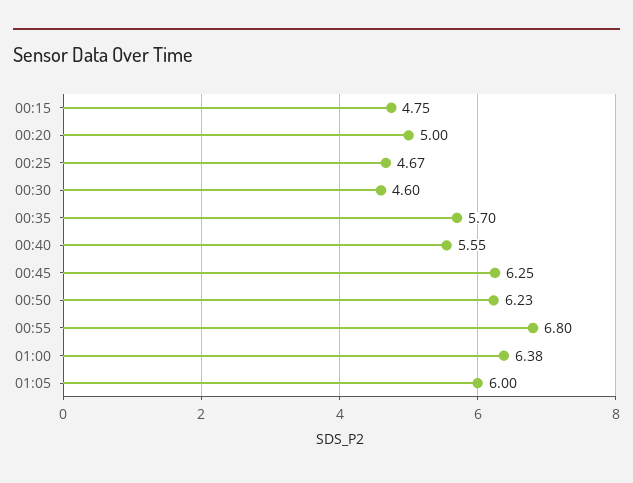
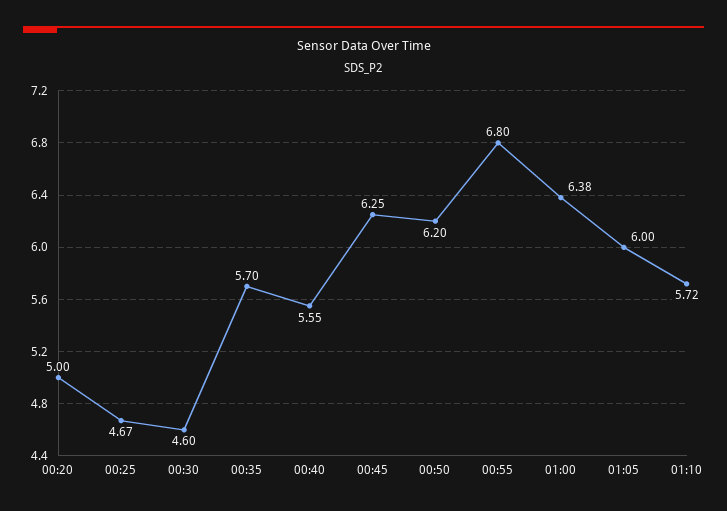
00:15: 4.75 -> none
00:50: 6.23 -> 6.2
01:10: none -> 5.72

